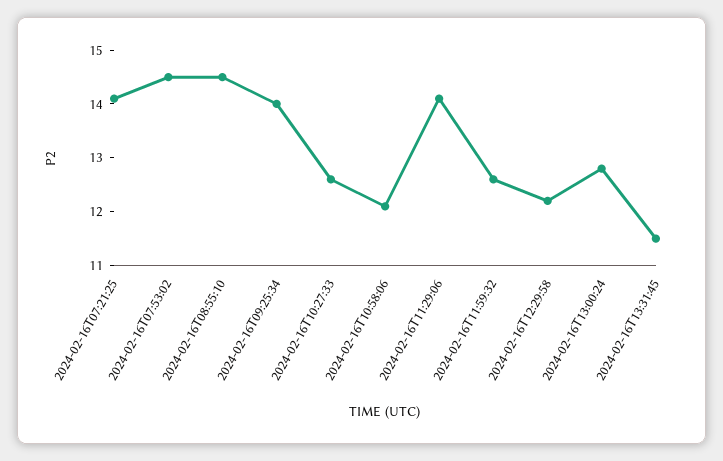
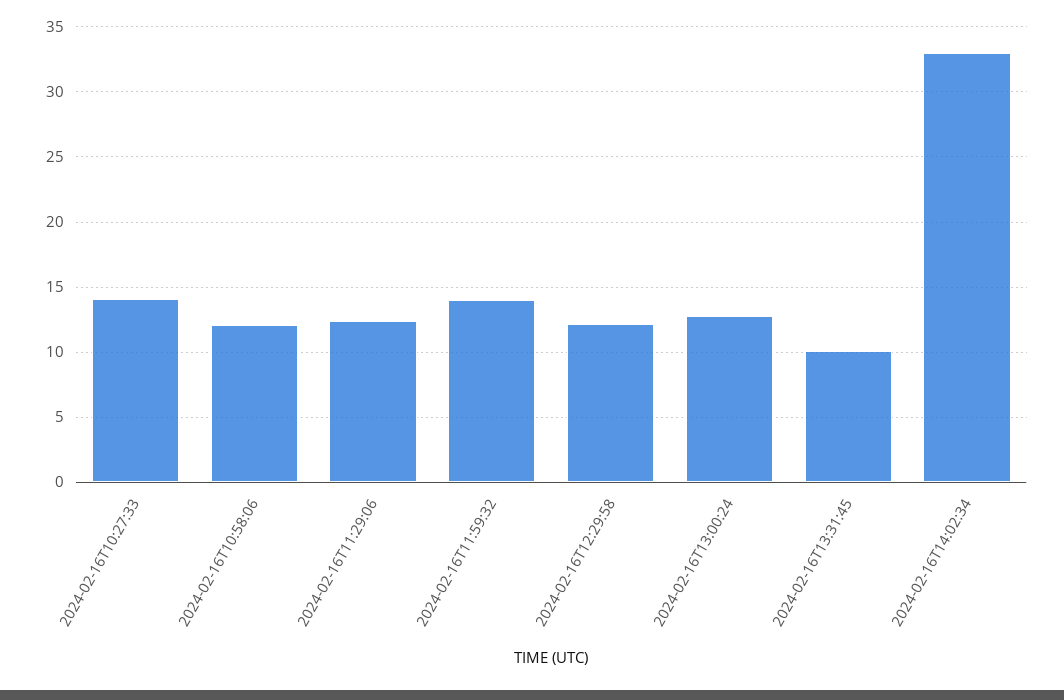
2024-02-16T07:21:25: 14 -> none
2024-02-16T07:53:02: 14.5 -> none
2024-02-16T08:55:10: 14.5 -> none
2024-02-16T09:25:34: 14 -> none
2024-02-16T10:27:33: 12.5 -> 14
2024-02-16T11:29:06: 14 -> 12.5
2024-02-16T11:59:32: 12.5 -> 14
2024-02-16T13:31:45: 11.5 -> 10
2024-02-16T14:02:34: none -> 33

